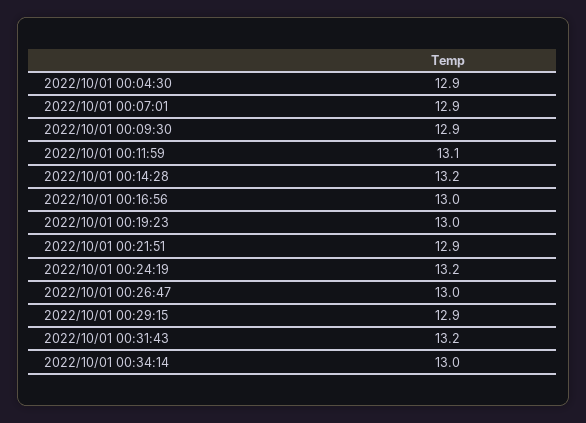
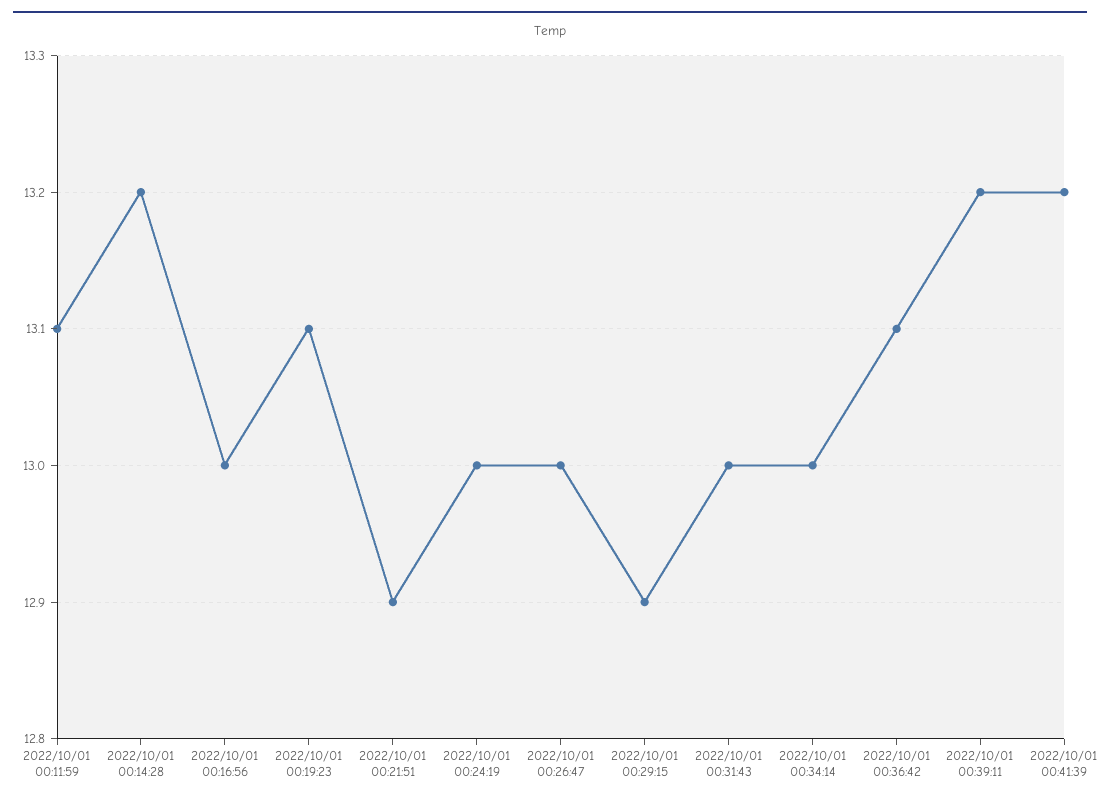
2022/10/01 00:04:30: 12.9 -> none
2022/10/01 00:07:01: 12.9 -> none
2022/10/01 00:09:30: 12.9 -> none
2022/10/01 00:19:23: 13 -> 13.1
2022/10/01 00:24:19: 13.2 -> 13
2022/10/01 00:31:43: 13.2 -> 13
2022/10/01 00:36:42: none -> 13.1
2022/10/01 00:39:11: none -> 13.2
2022/10/01 00:41:39: none -> 13.2

